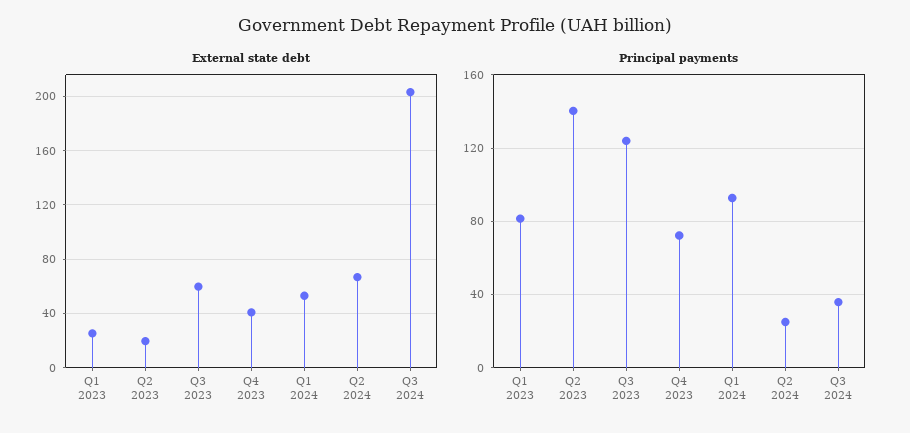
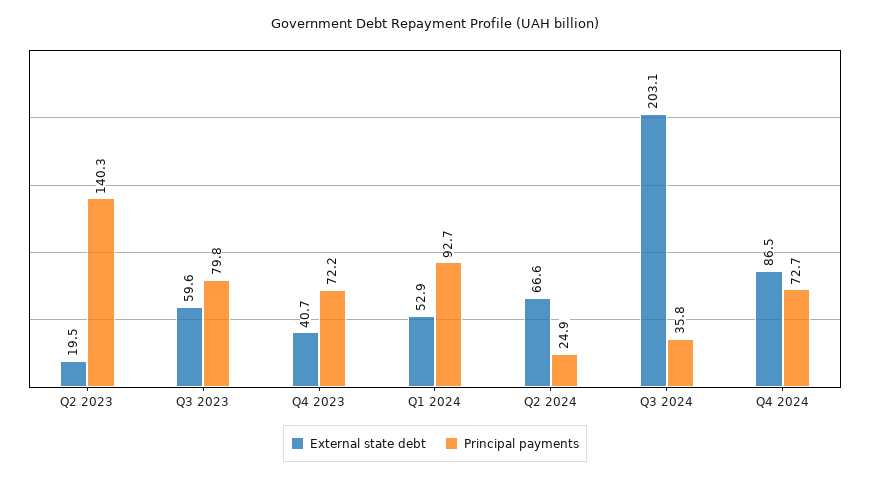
External state debt, Q1 2023: 25 -> none
Principal payments, Q1 2023: 80 -> none
Principal payments, Q3 2023: 125 -> 79.8
External state debt, Q4 2024: none -> 86.5
Principal payments, Q4 2024: none -> 72.7

